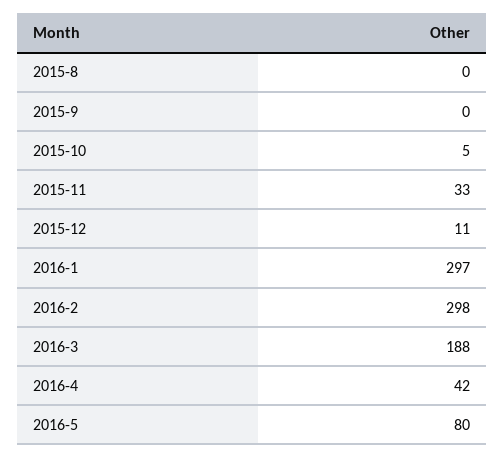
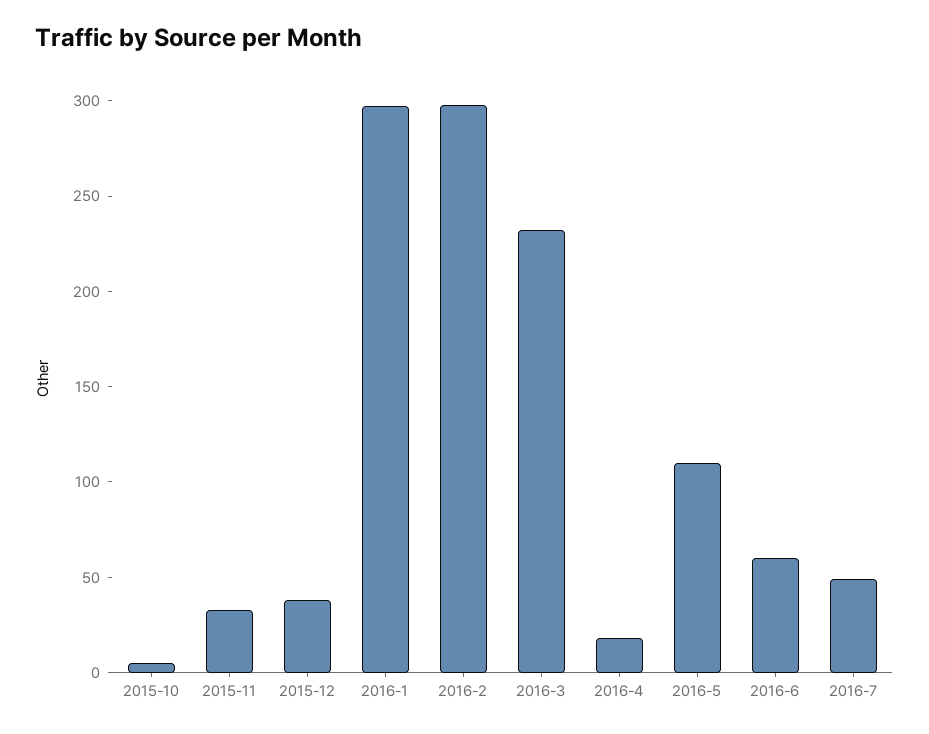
2015-8: 0 -> none
2015-9: 0 -> none
2015-12: 11 -> 40
2016-3: 188 -> 230
2016-4: 42 -> 20
2016-5: 80 -> 110
2016-6: none -> 60
2016-7: none -> 50

